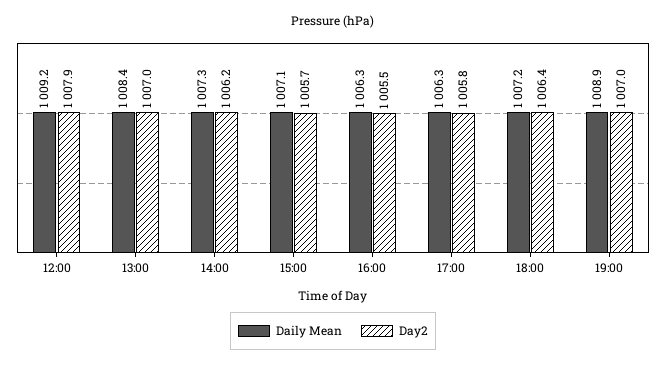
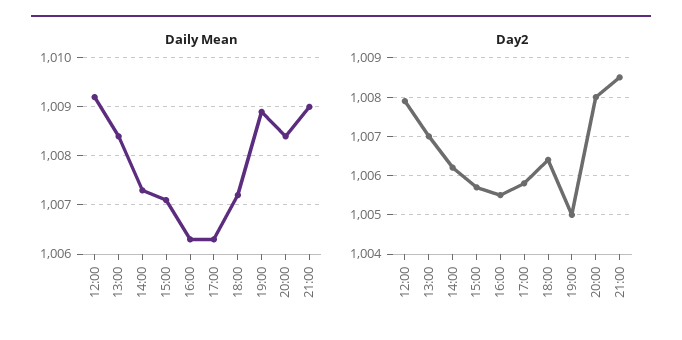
Day2, 19:00: 1007 -> 1005
Daily Mean, 20:00: none -> 1008.5
Daily Mean, 21:00: none -> 1009
Day2, 20:00: none -> 1008
Day2, 21:00: none -> 1008.5

